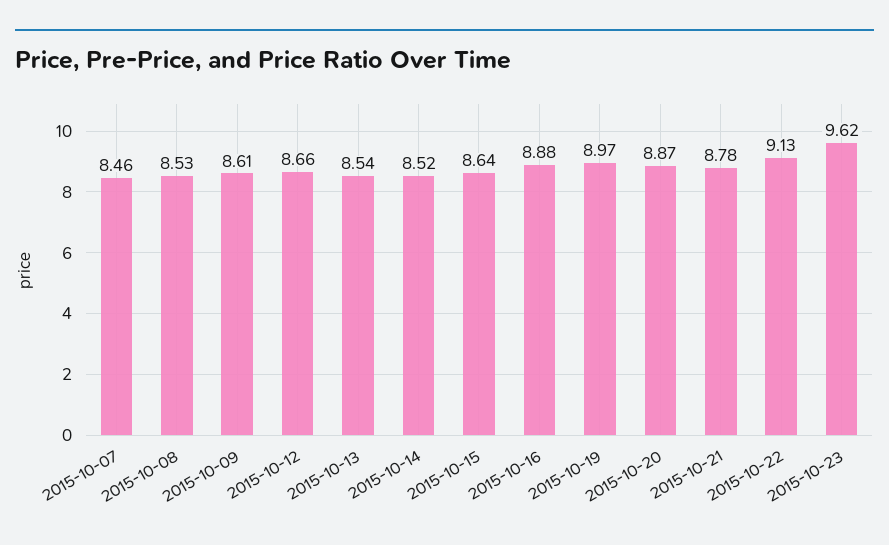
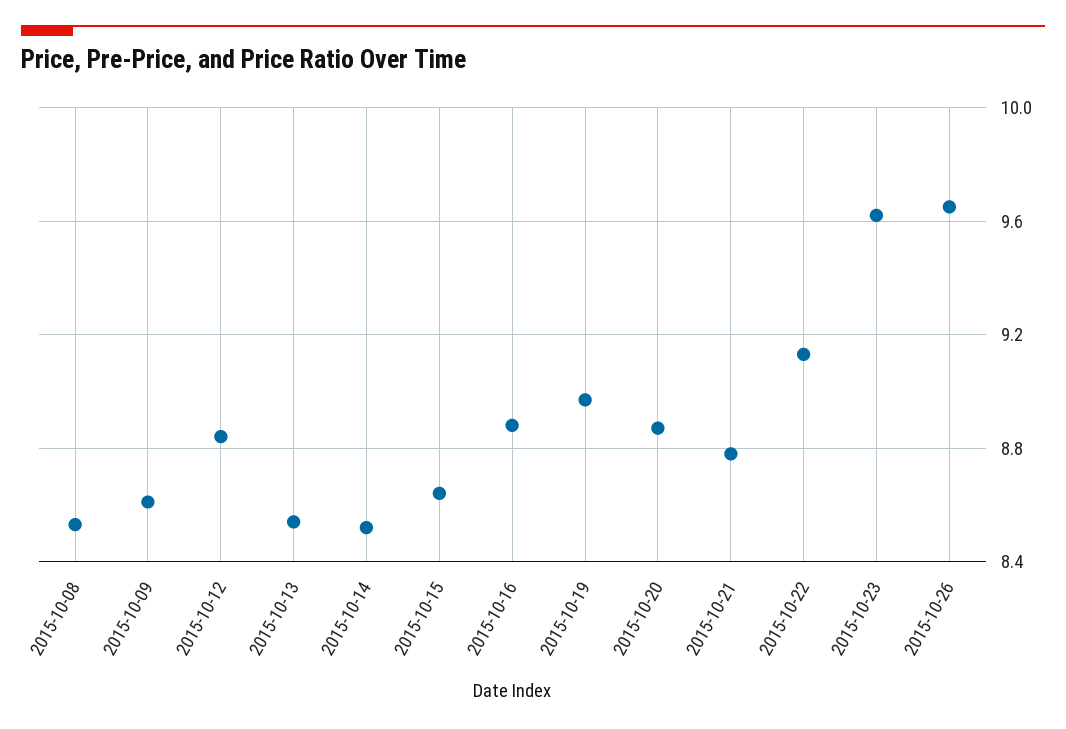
2015-10-07: 8.46 -> none
2015-10-12: 8.66 -> 8.85
2015-10-26: none -> 9.65

